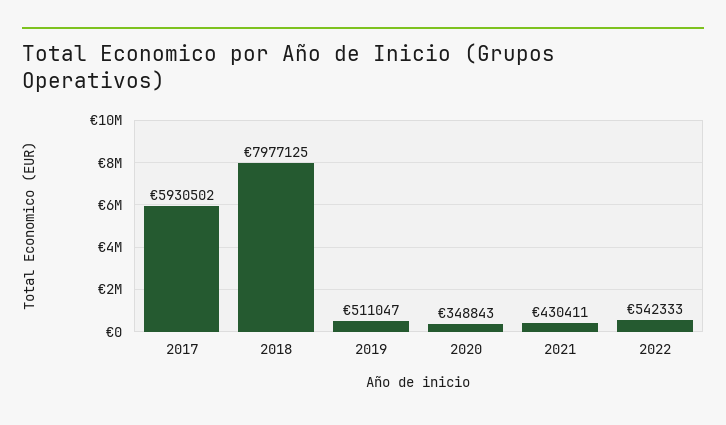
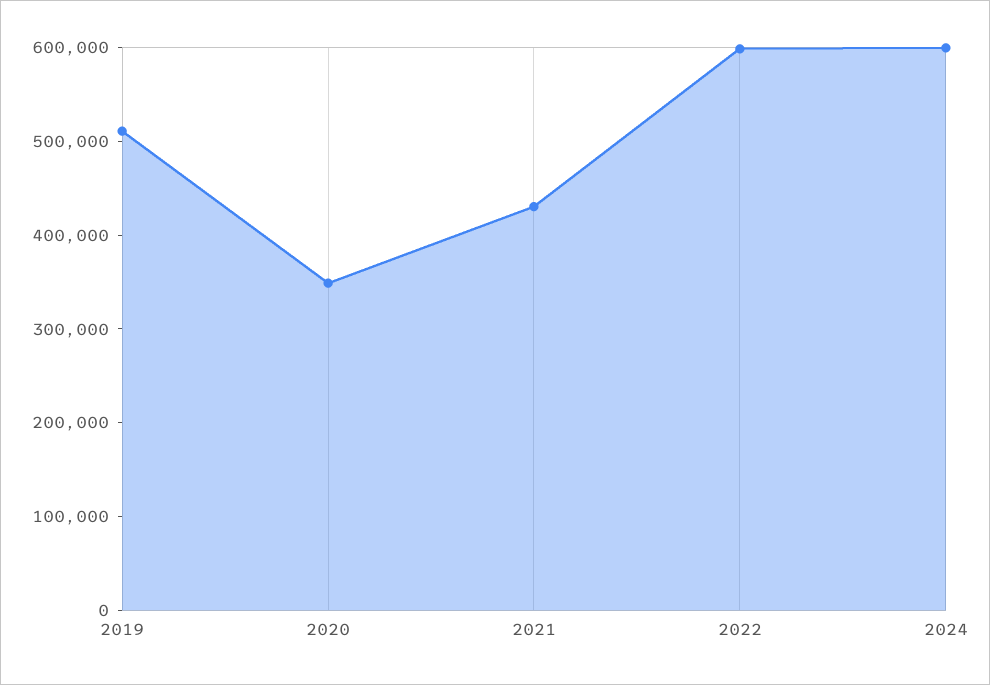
2017: 5930502 -> none
2018: 7977125 -> none
2022: 542333 -> 600000
2024: none -> 600000

